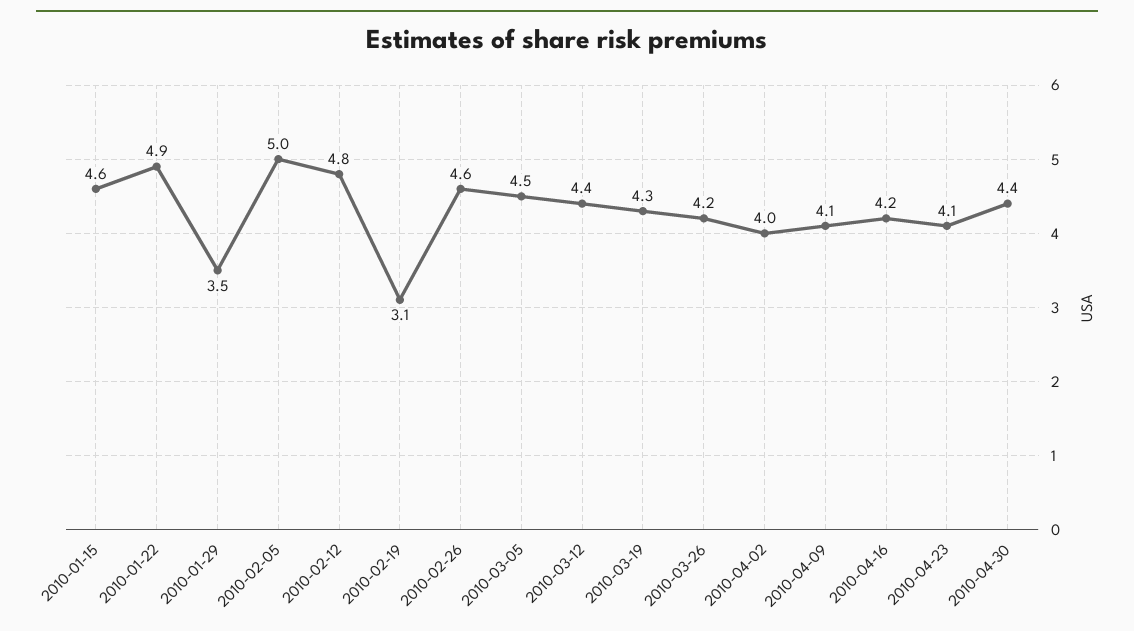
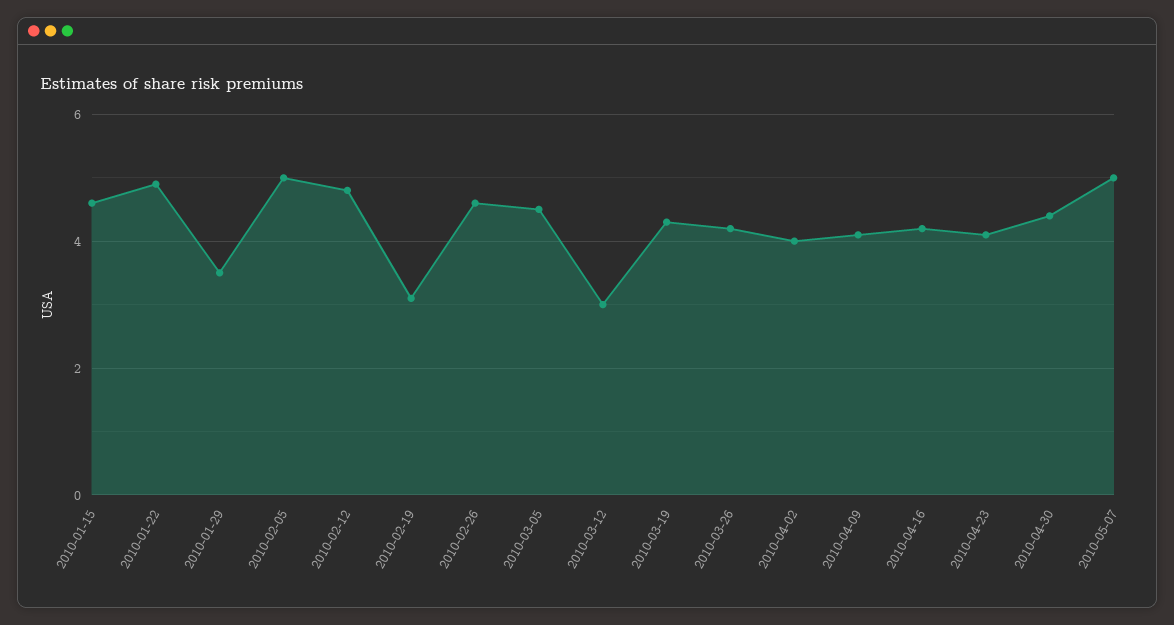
2010-03-12: 4.4 -> 3
2010-05-07: none -> 5

